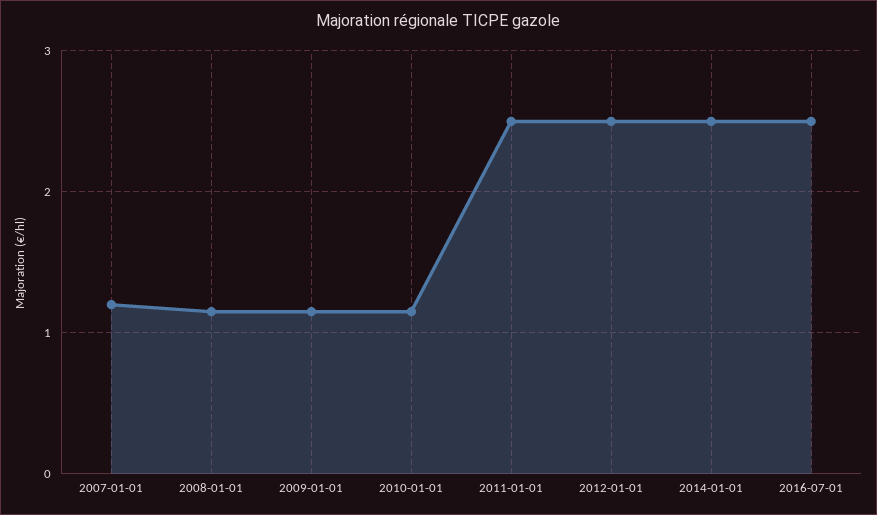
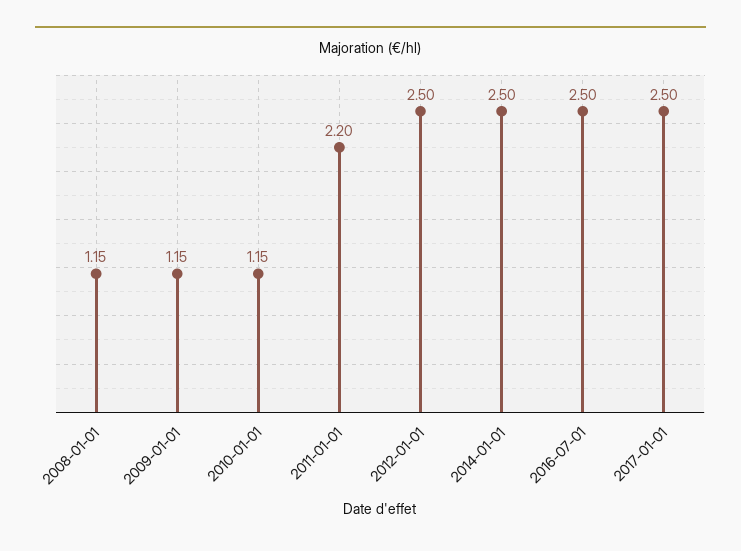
2007-01-01: 1.2 -> none
2011-01-01: 2.5 -> 2.2
2017-01-01: none -> 2.5

